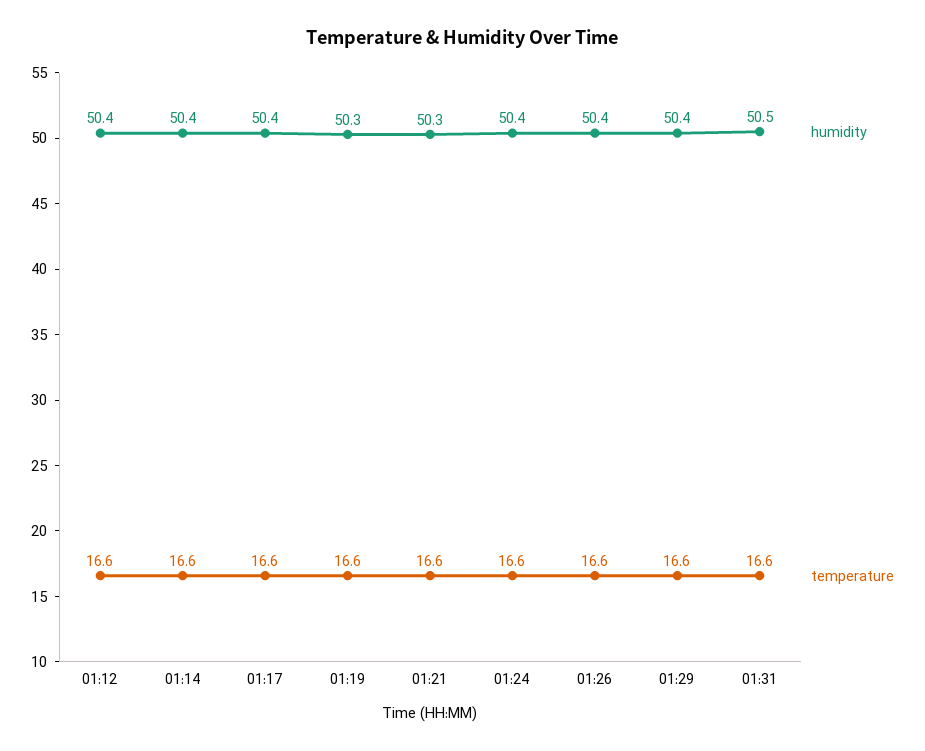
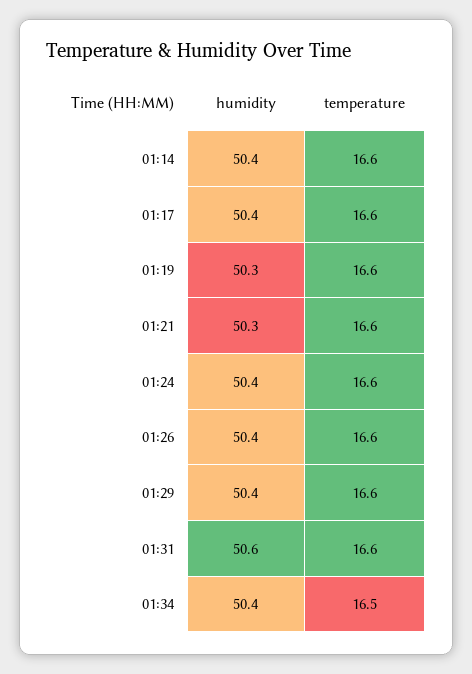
humidity, 01:12: 50.4 -> none
temperature, 01:12: 16.6 -> none
humidity, 01:31: 50.5 -> 50.6
humidity, 01:34: none -> 50.4
temperature, 01:34: none -> 16.5

